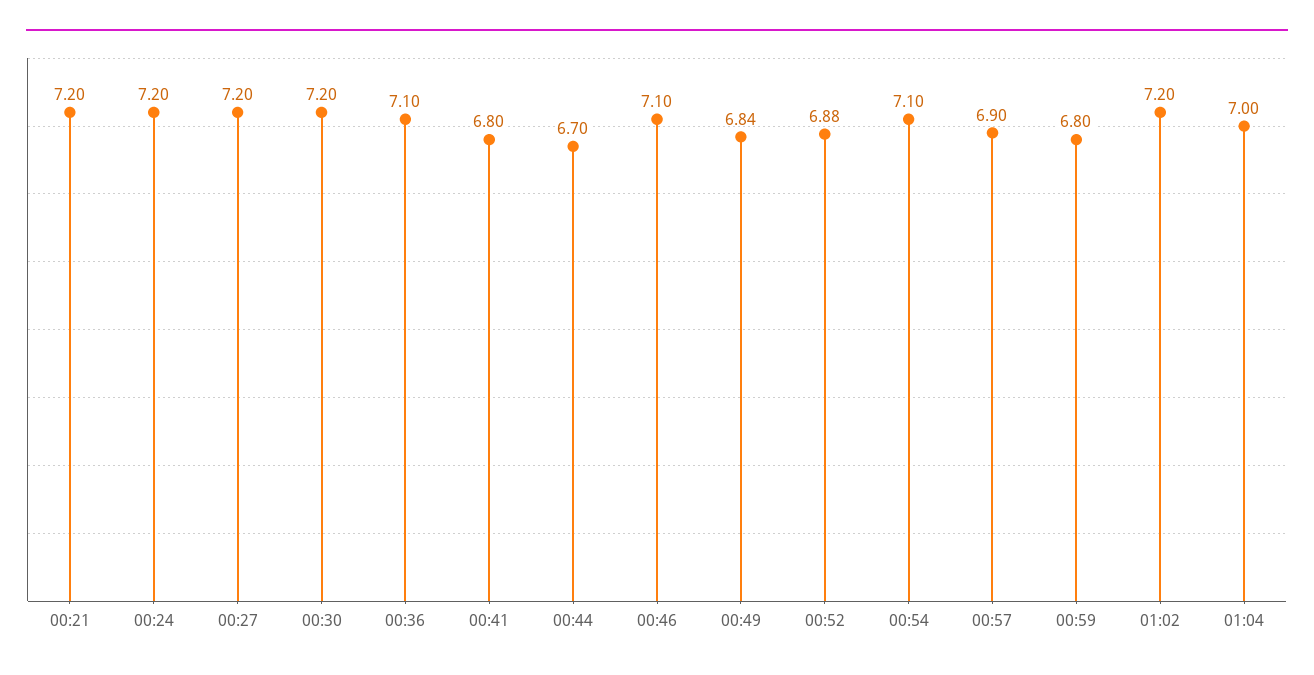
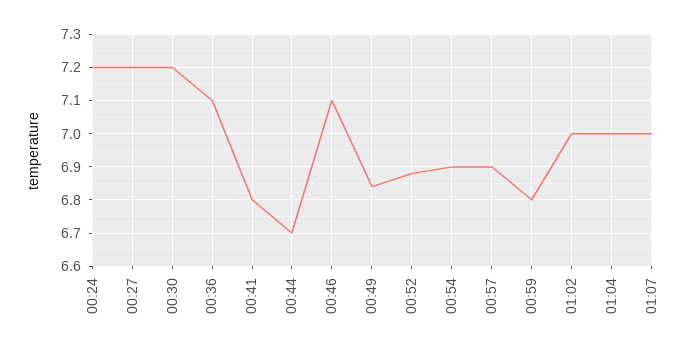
00:21: 7.2 -> none
00:54: 7.1 -> 6.9
01:02: 7.2 -> 7
01:07: none -> 7

